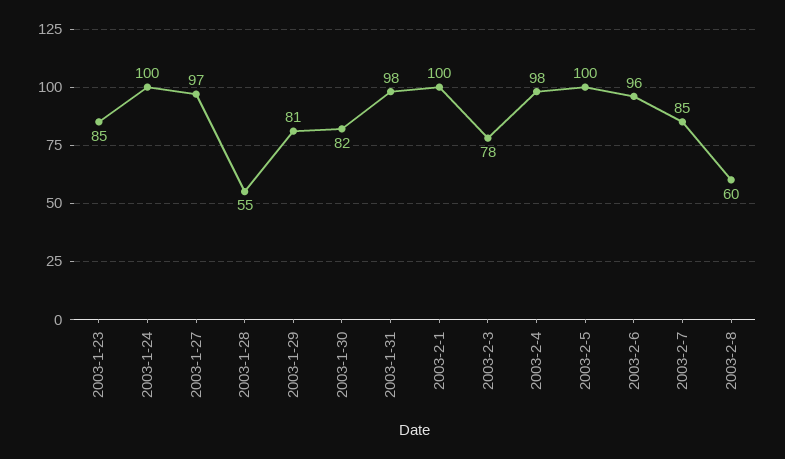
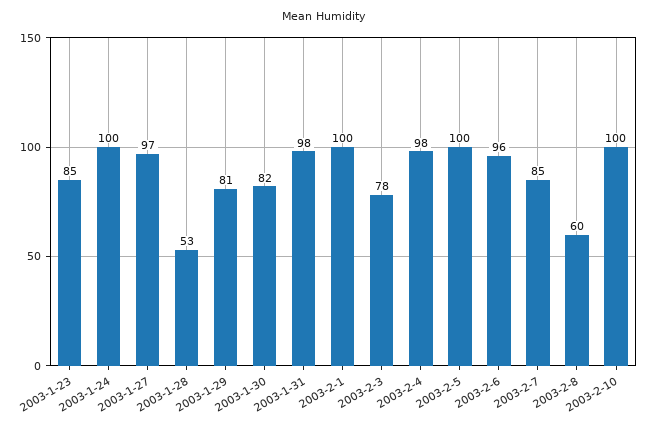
2003-1-28: 55 -> 53
2003-2-10: none -> 100

